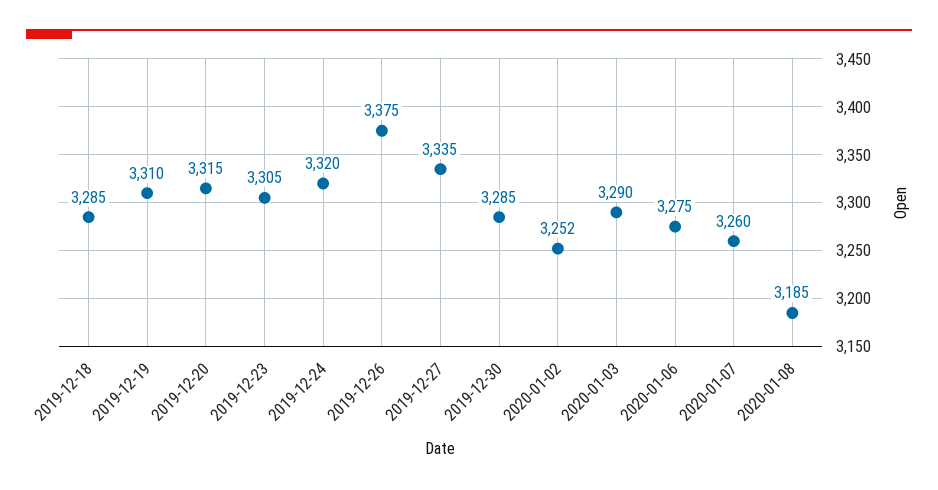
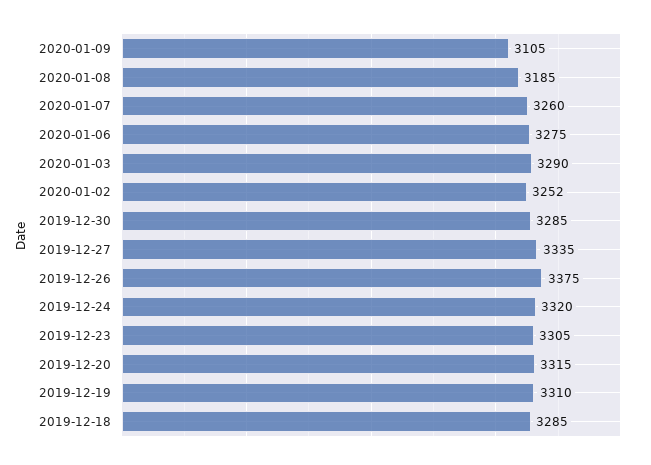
2020-01-09: none -> 3105

